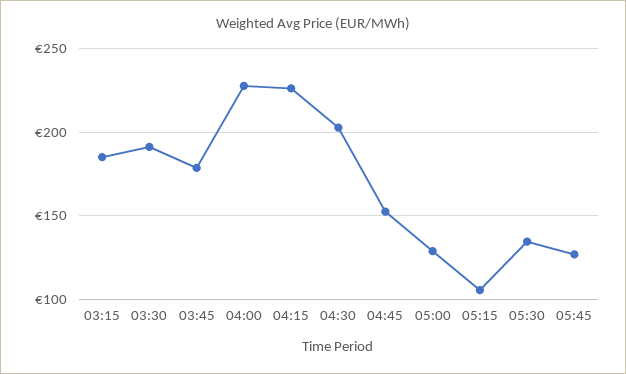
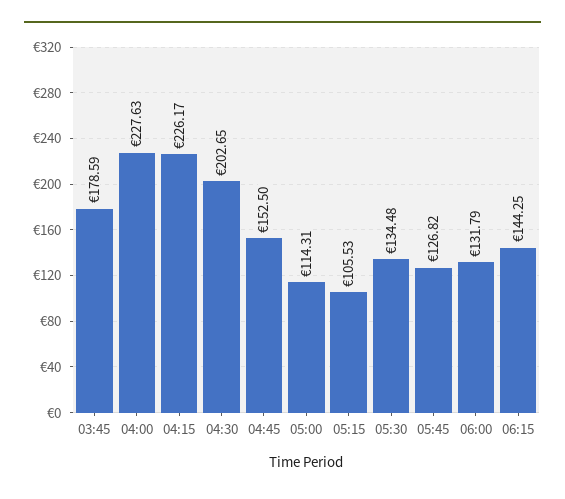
03:15: 185 -> none
03:30: 190 -> none
05:00: 130 -> 114.31
06:00: none -> 131.79
06:15: none -> 144.25

